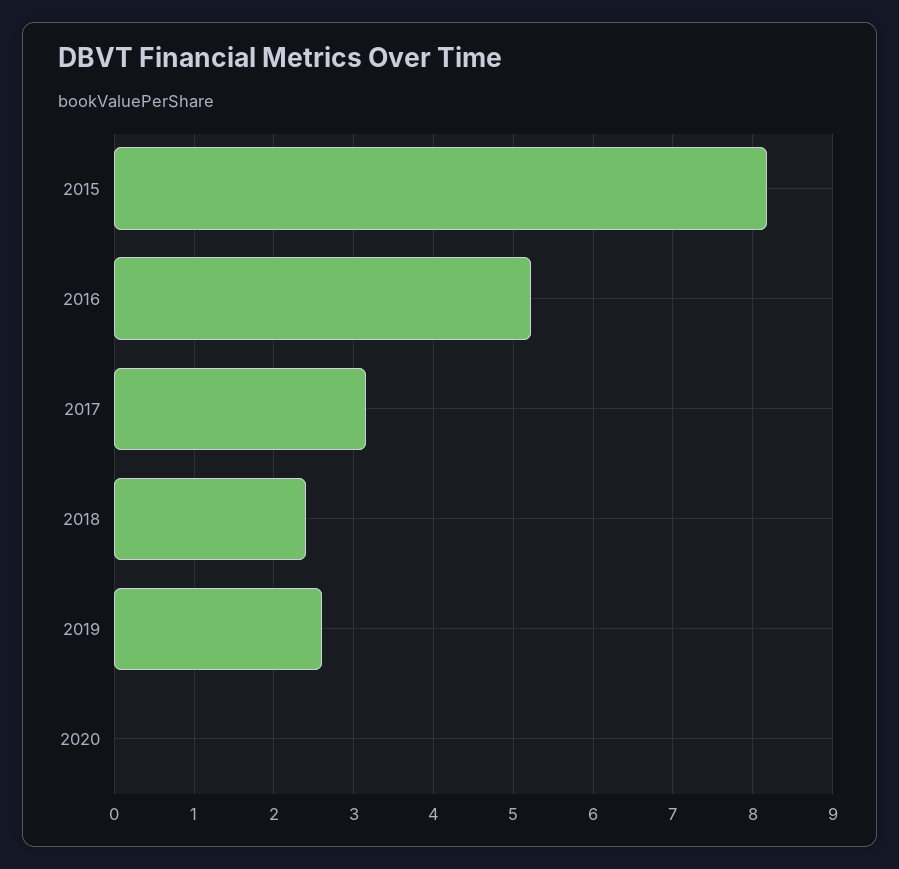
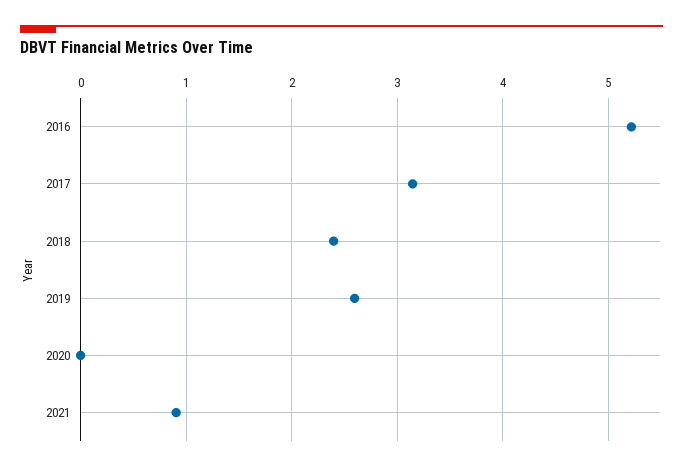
2015: 8.2 -> none
2021: none -> 0.9

